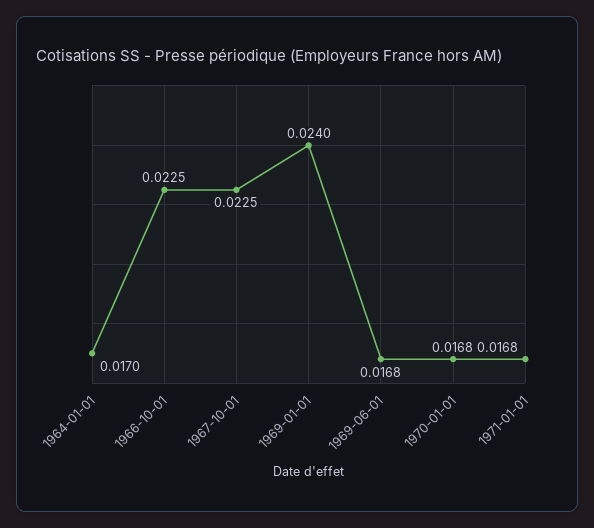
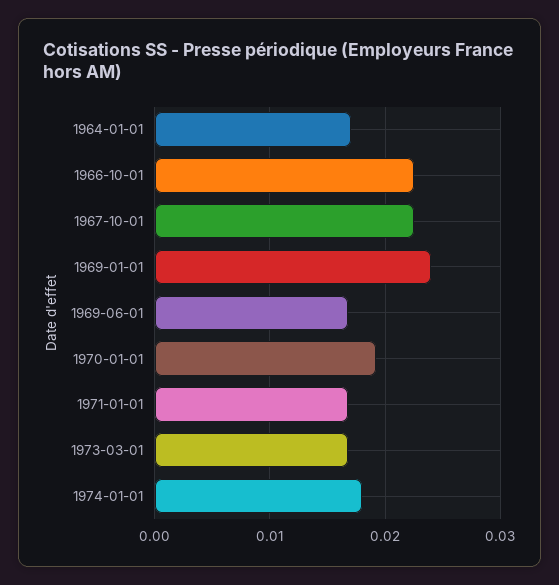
1970-01-01: 0.0168 -> 0.019
1973-03-01: none -> 0.017
1974-01-01: none -> 0.018

